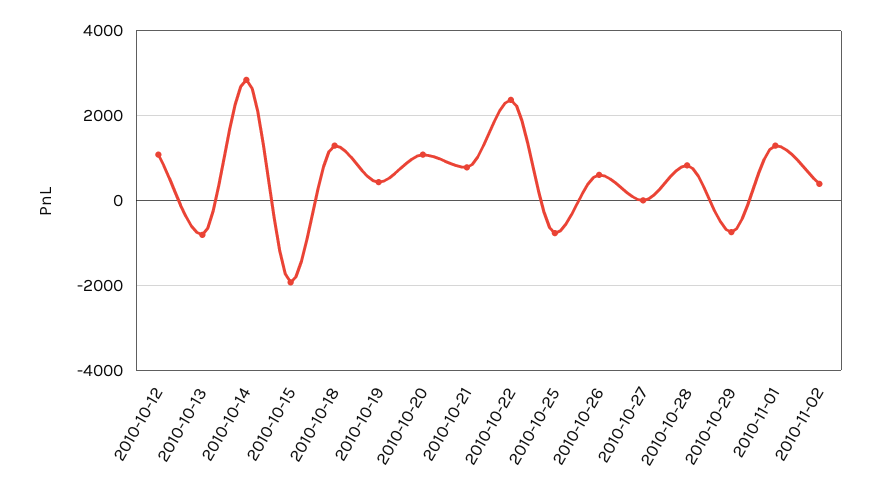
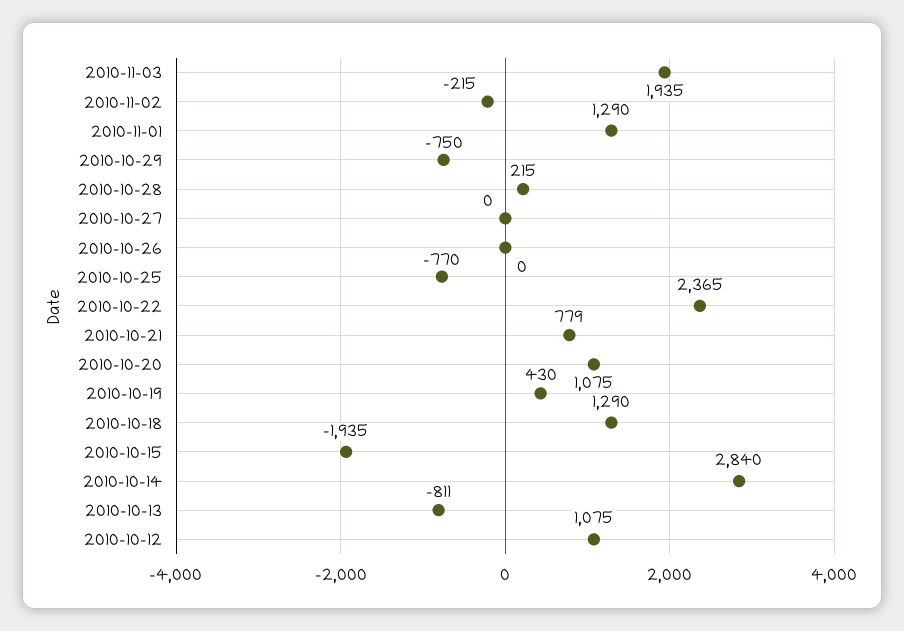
2010-10-26: 600 -> 0
2010-10-28: 800 -> 215
2010-11-02: 400 -> -215
2010-11-03: none -> 1935

